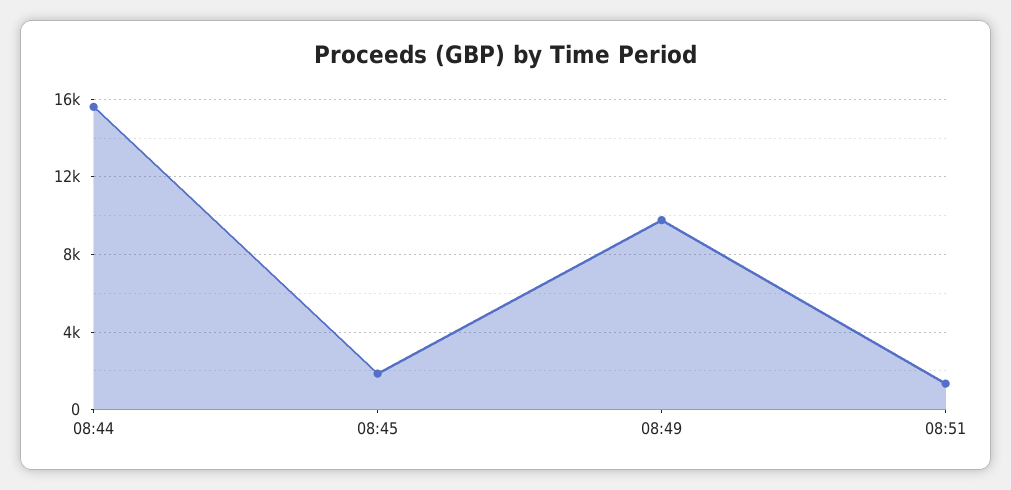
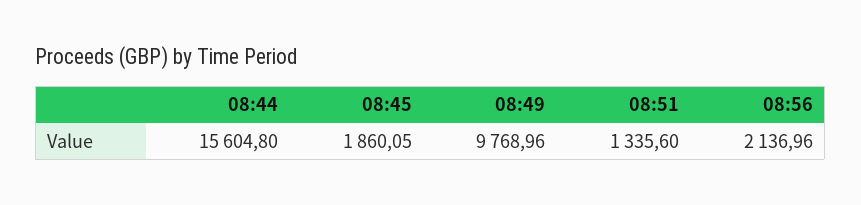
08:56: none -> 2136.96

